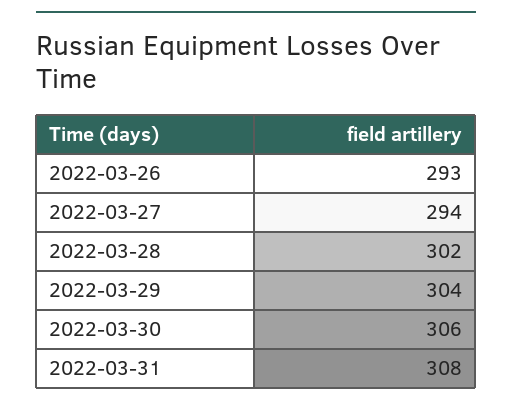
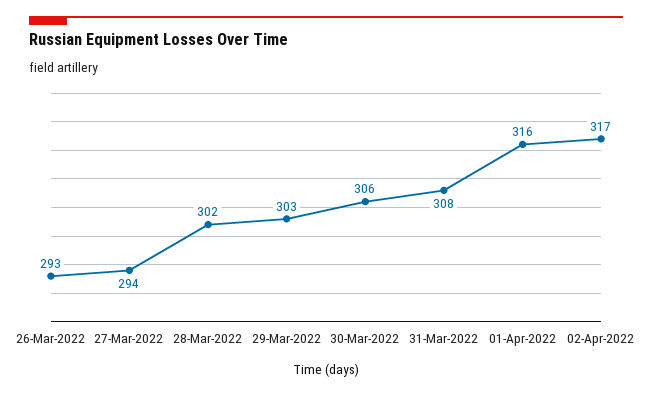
2022-03-29: 304 -> 303
01-Apr-2022: none -> 316
02-Apr-2022: none -> 317

